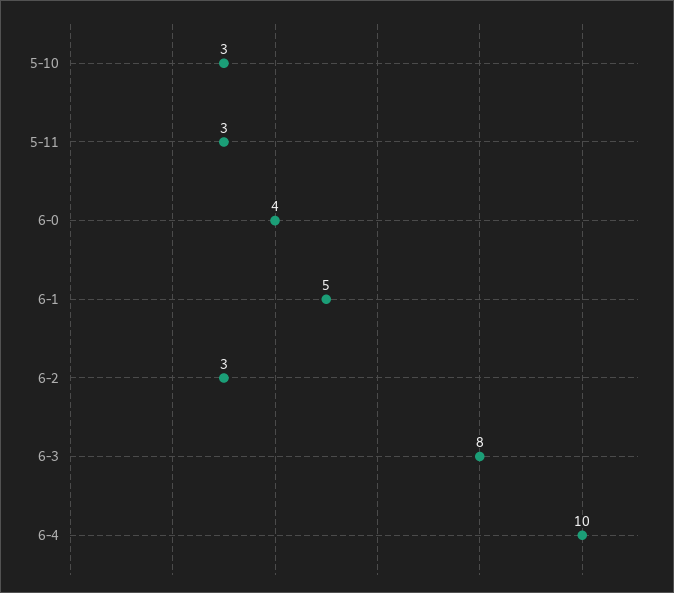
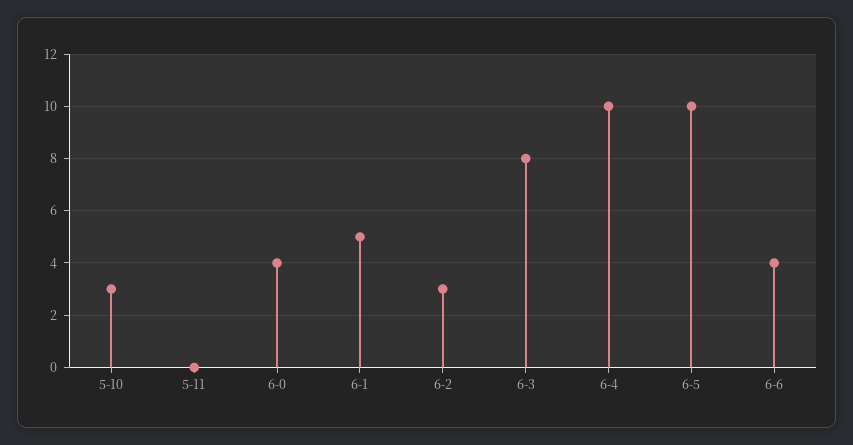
5-11: 3 -> 0
6-5: none -> 10
6-6: none -> 4

